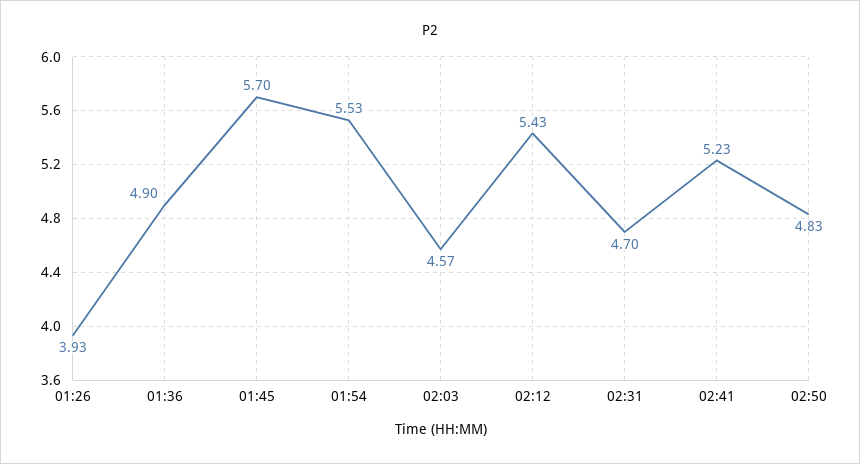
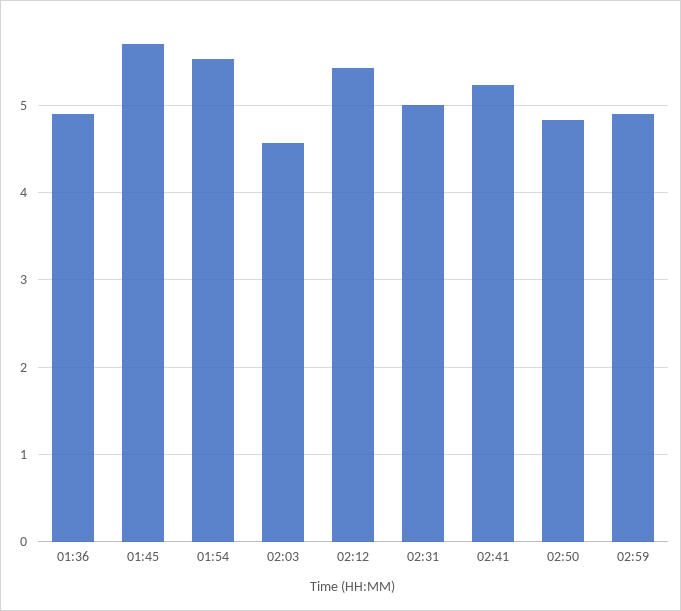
01:26: 3.93 -> none
02:31: 4.7 -> 5
02:59: none -> 4.9

